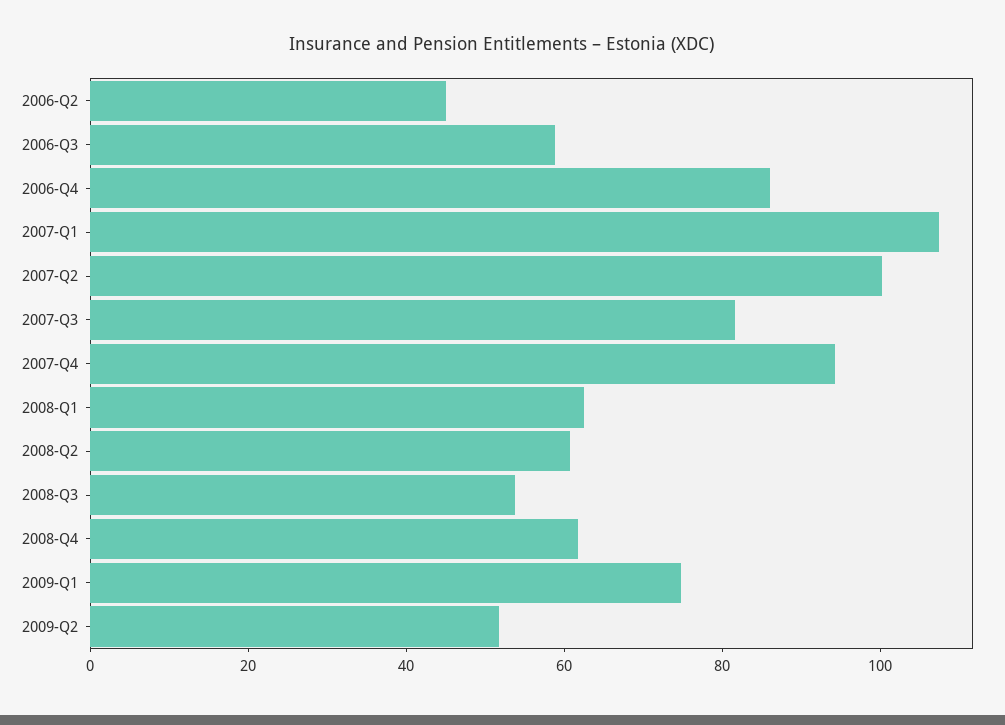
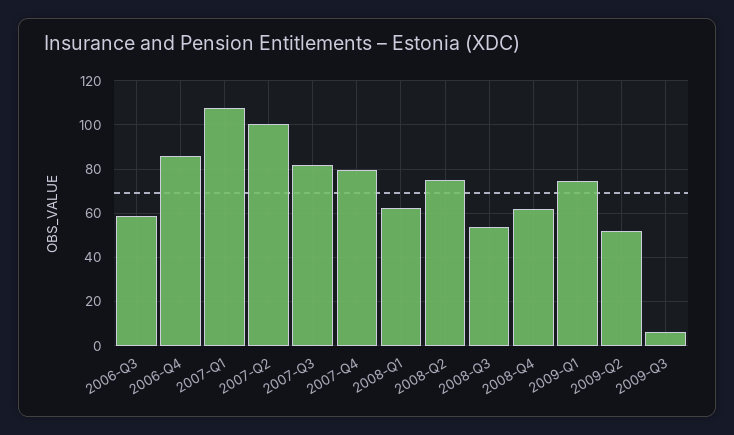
2006-Q2: 45 -> none
2007-Q4: 95 -> 80
2008-Q2: 60 -> 75
2009-Q3: none -> 5

